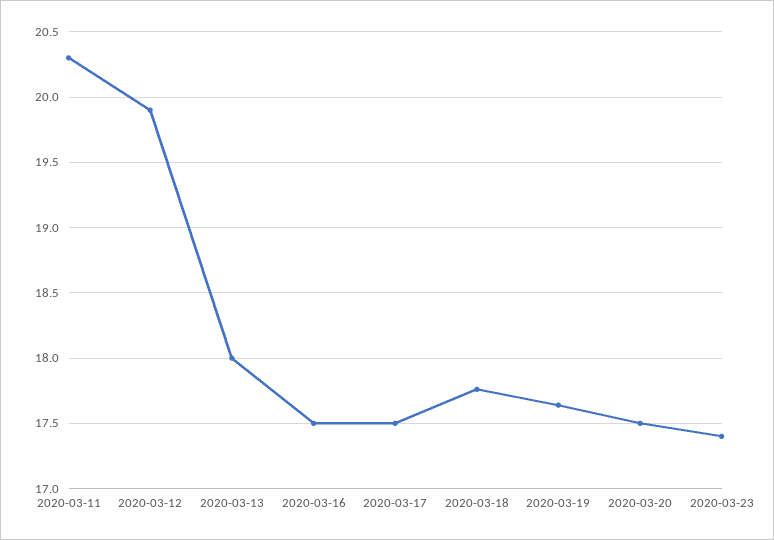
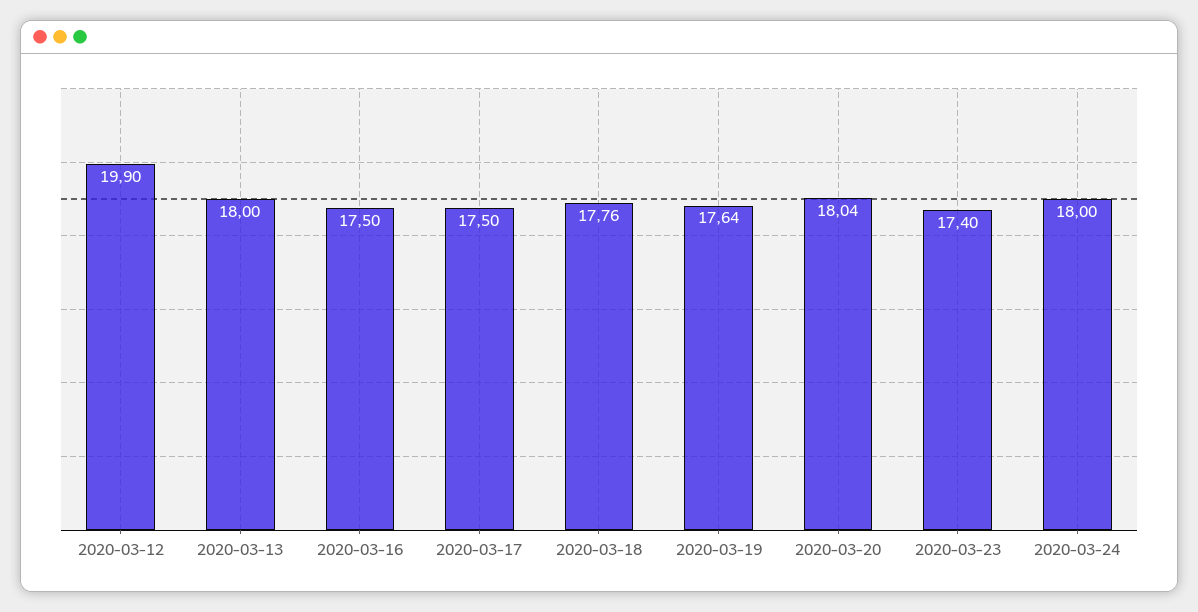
2020-03-11: 20.3 -> none
2020-03-20: 17.5 -> 18.04
2020-03-24: none -> 18

